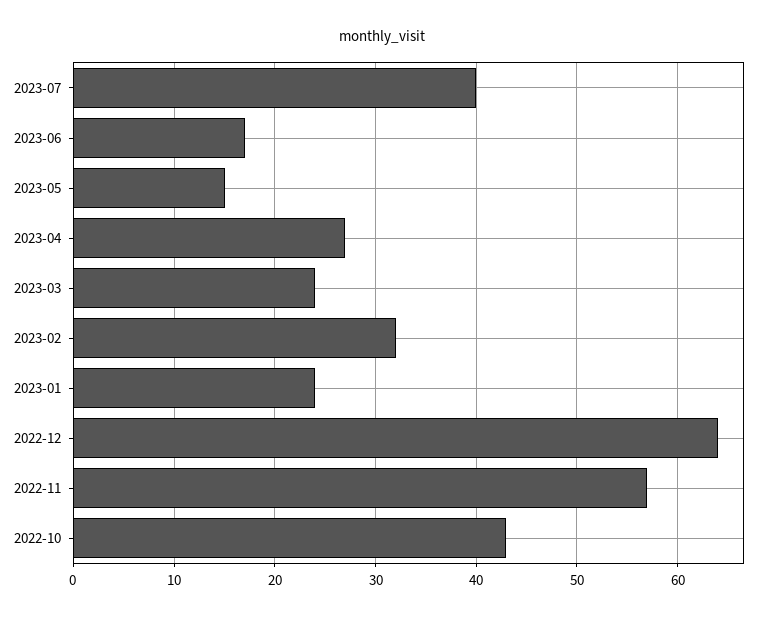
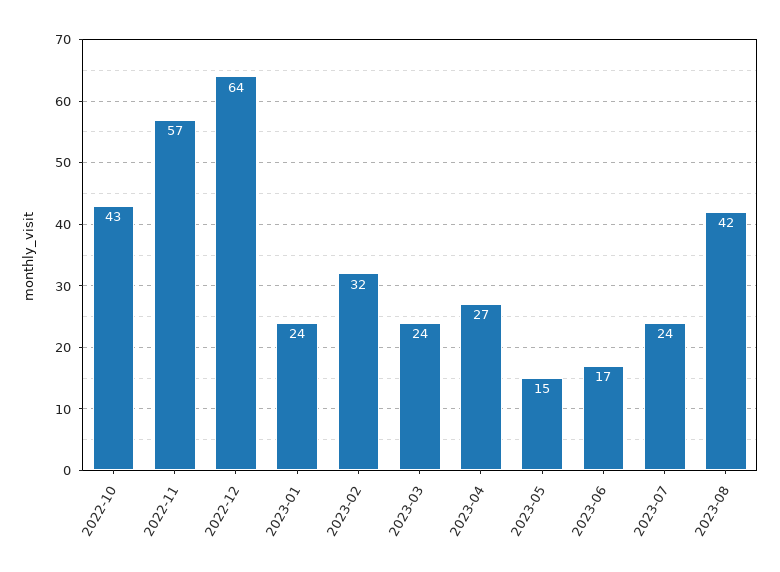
2023-07: 40 -> 24
2023-08: none -> 42

